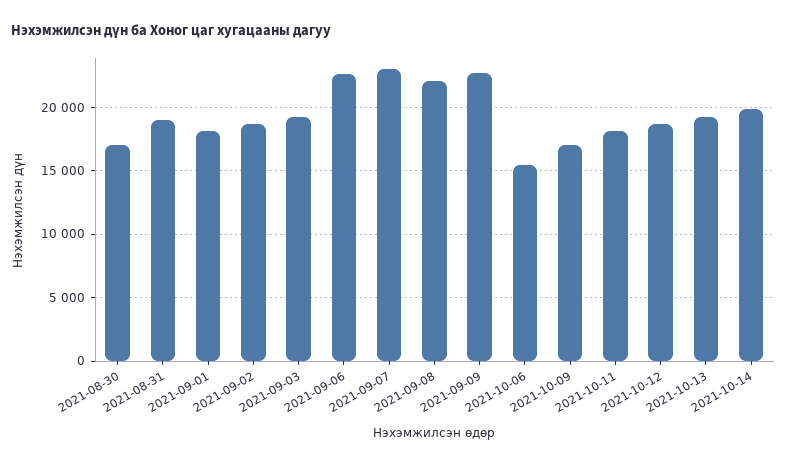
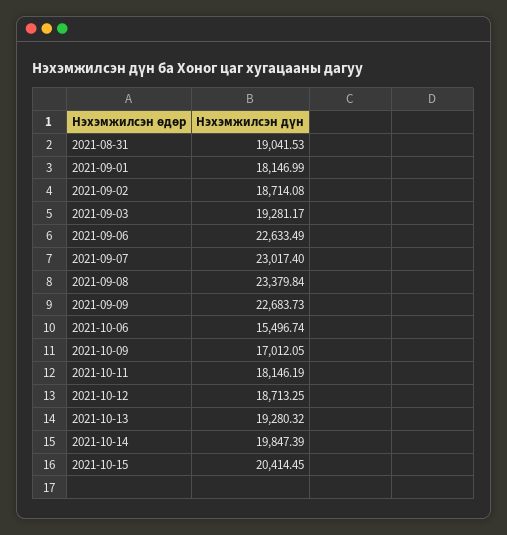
2021-08-30: 17000 -> none
2021-09-08: 22000 -> 23379.84
2021-10-15: none -> 20414.45

